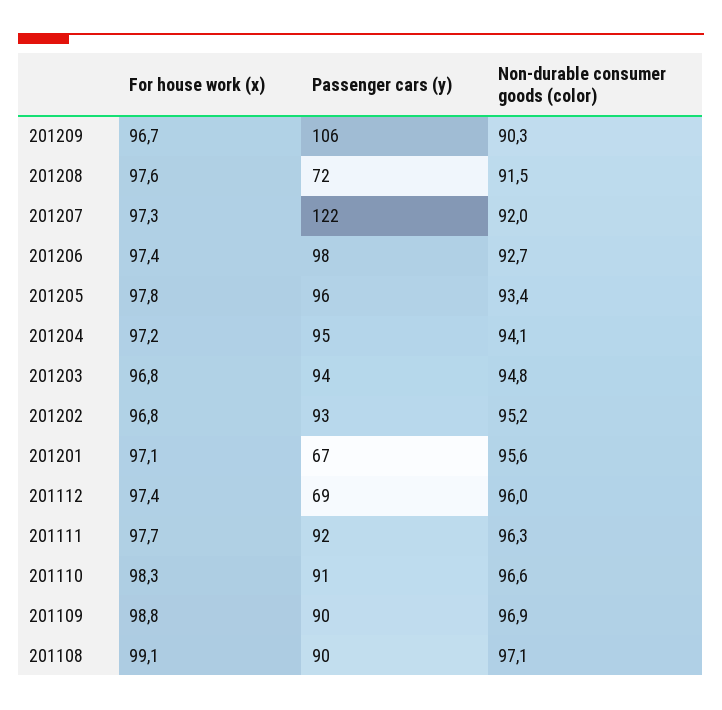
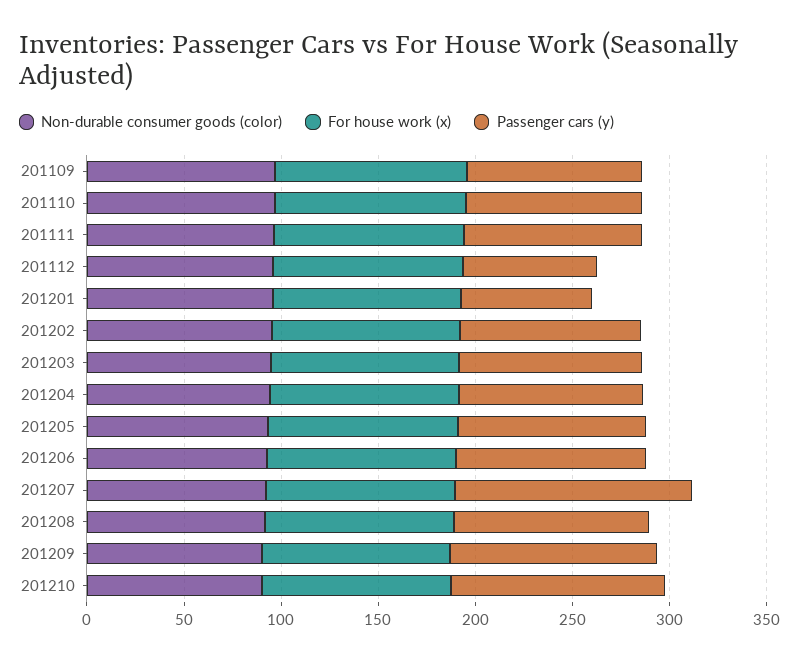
Passenger cars (y), 201208: 72 -> 100
For house work (x), 201108: 99.1 -> none
Passenger cars (y), 201108: 90 -> none
Non-durable consumer goods (color), 201108: 97.1 -> none
Non-durable consumer goods (color), 201210: none -> 90
For house work (x), 201210: none -> 100
Passenger cars (y), 201210: none -> 110

